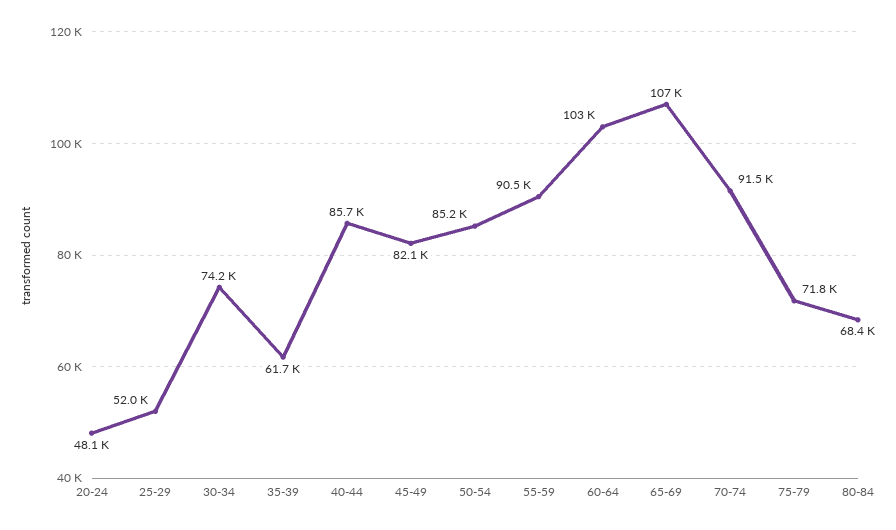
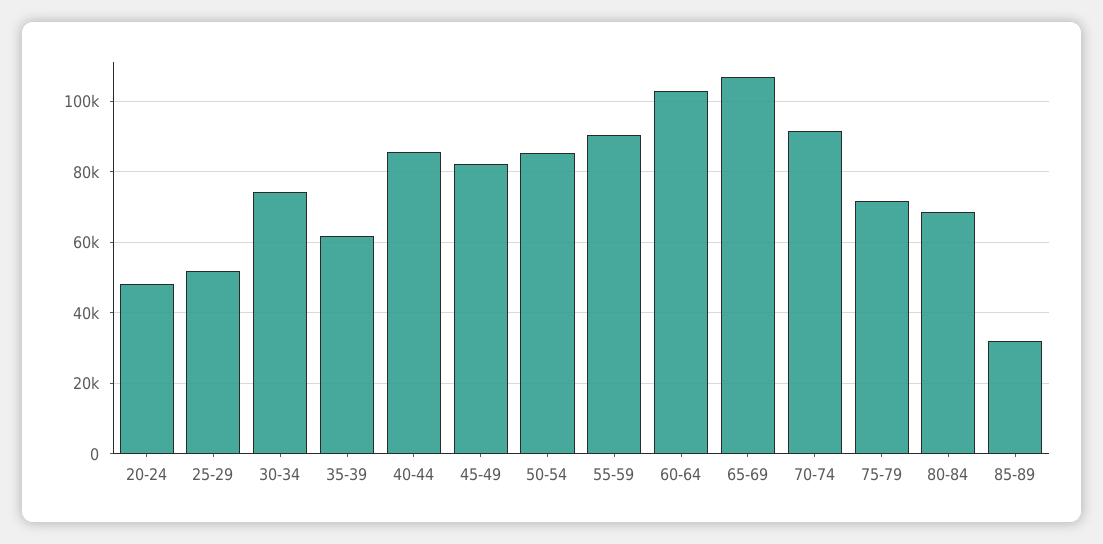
85-89: none -> 32000

